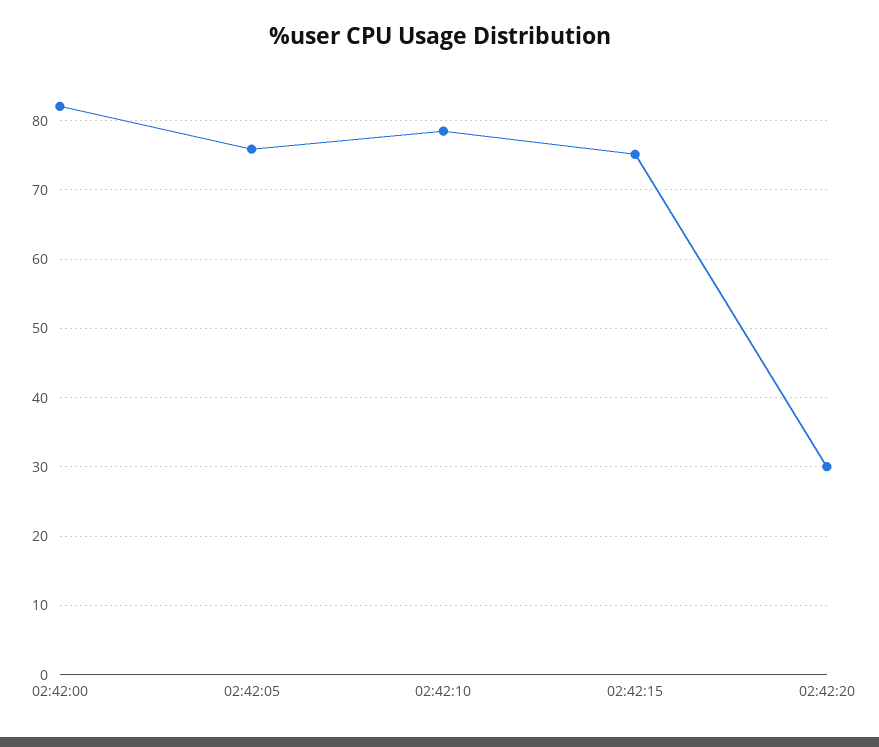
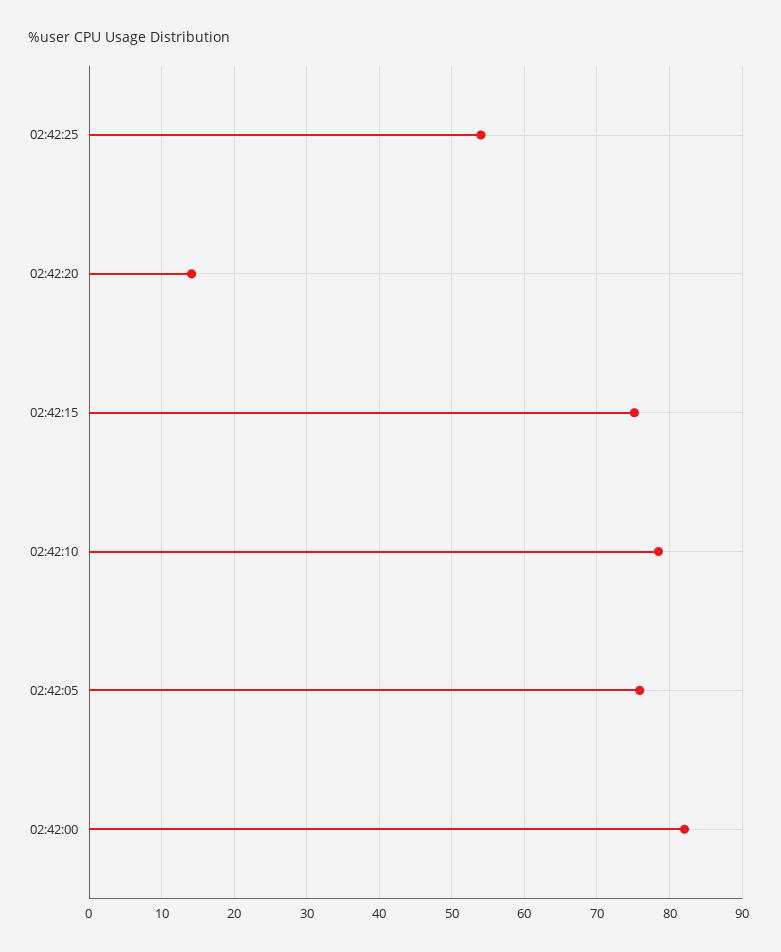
02:42:20: 30 -> 14
02:42:25: none -> 54

